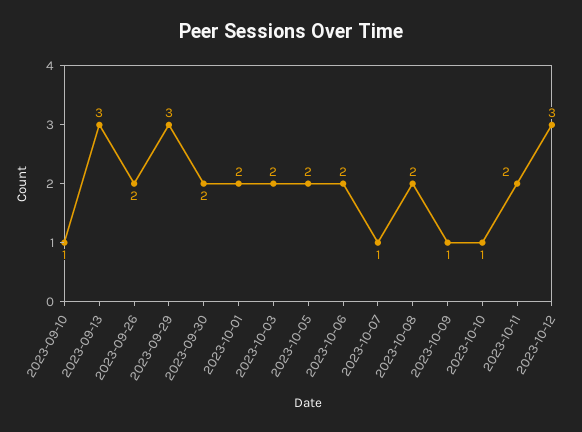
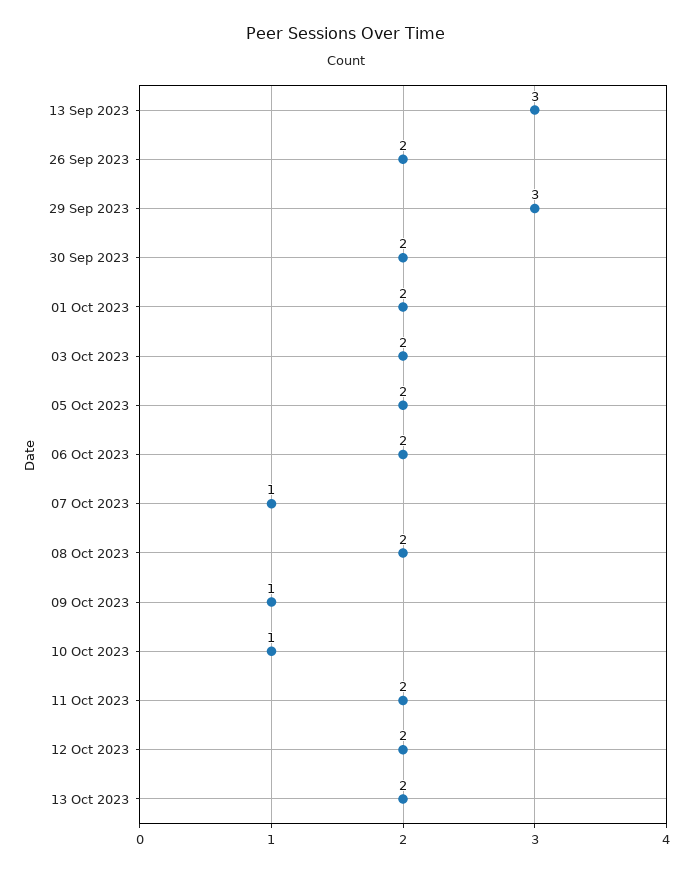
2023-09-10: 1 -> none
2023-10-12: 3 -> 2
13 Oct 2023: none -> 2

